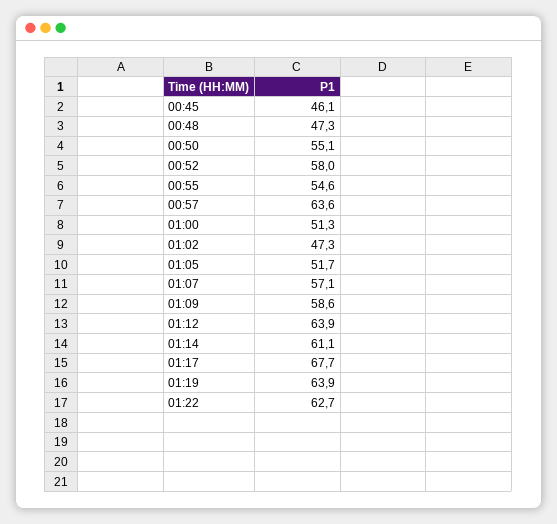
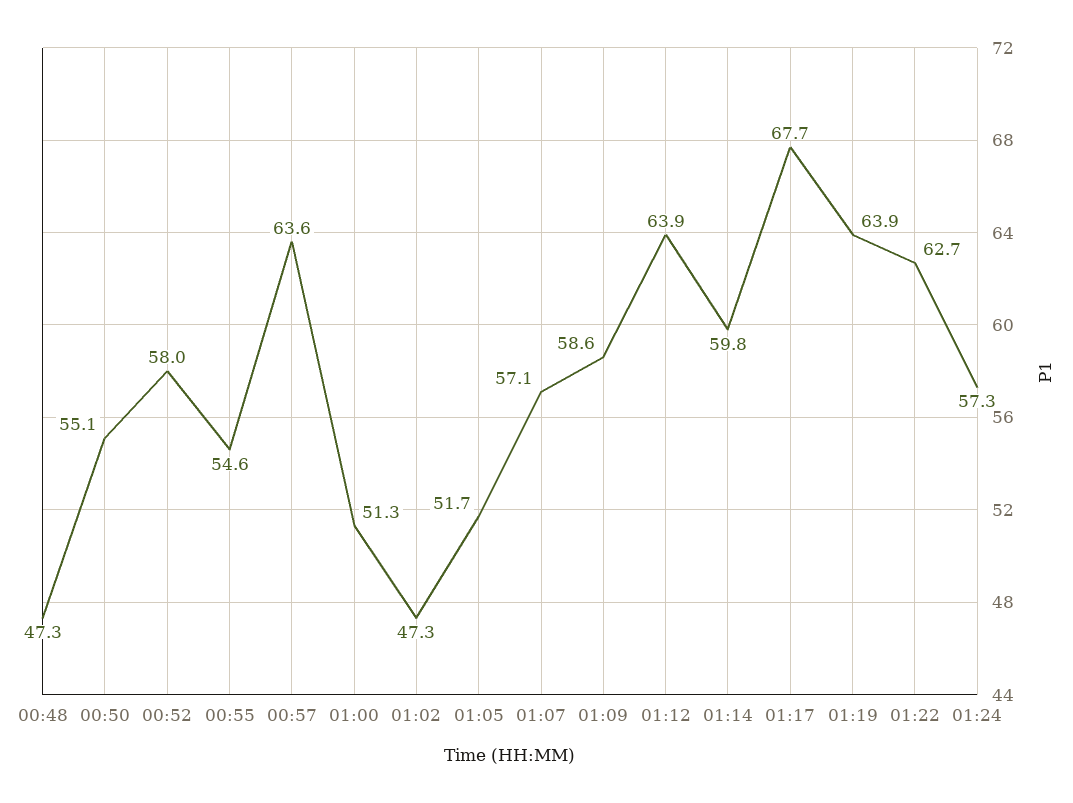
00:45: 46.1 -> none
01:14: 61.1 -> 59.8
01:24: none -> 57.3

